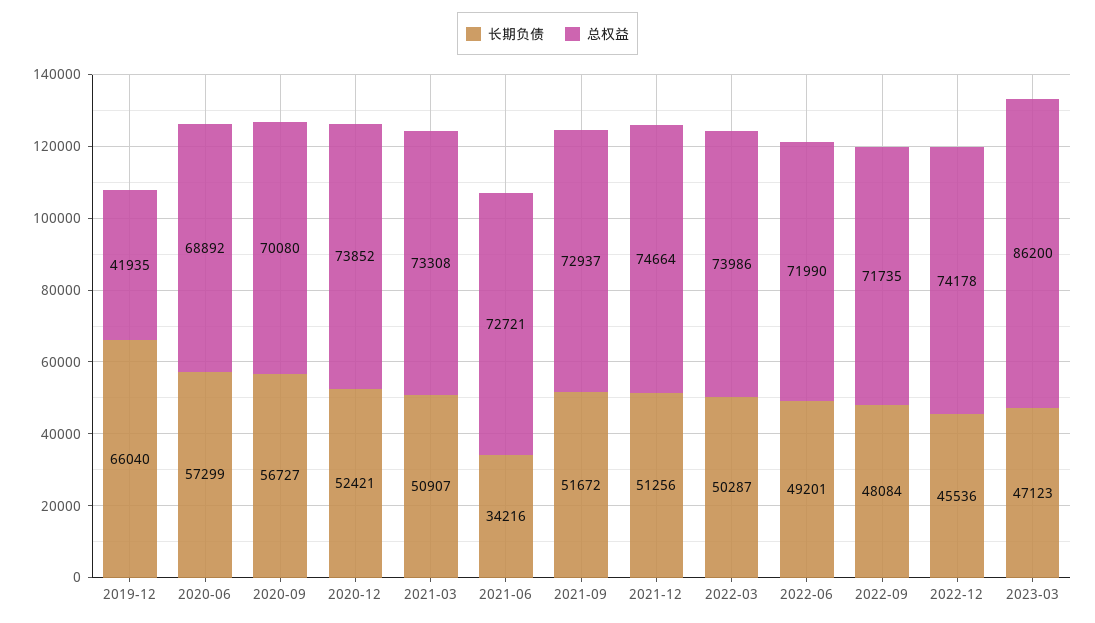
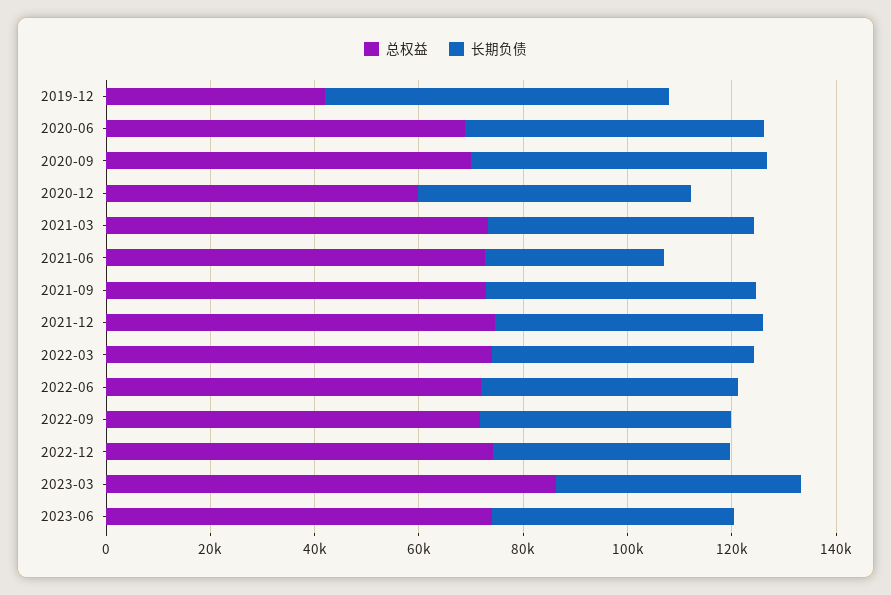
总权益, 2020-12: 73852 -> 60000
总权益, 2023-06: none -> 75000
长期负债, 2023-06: none -> 45000

